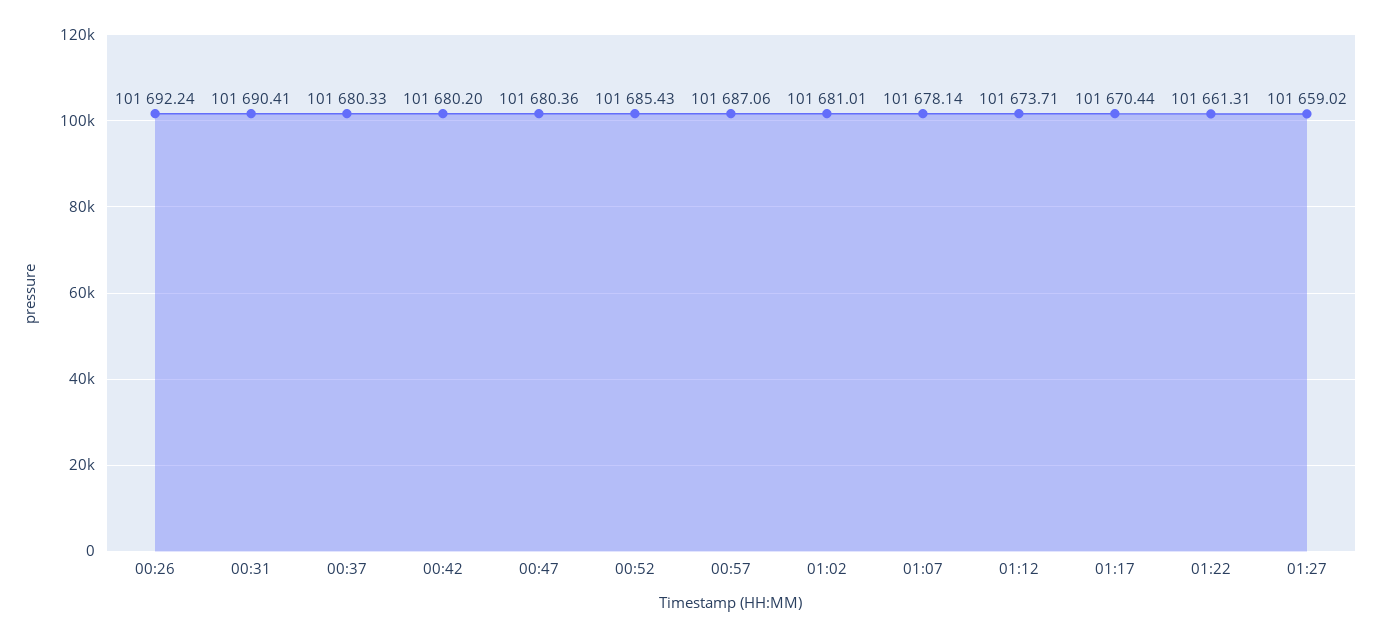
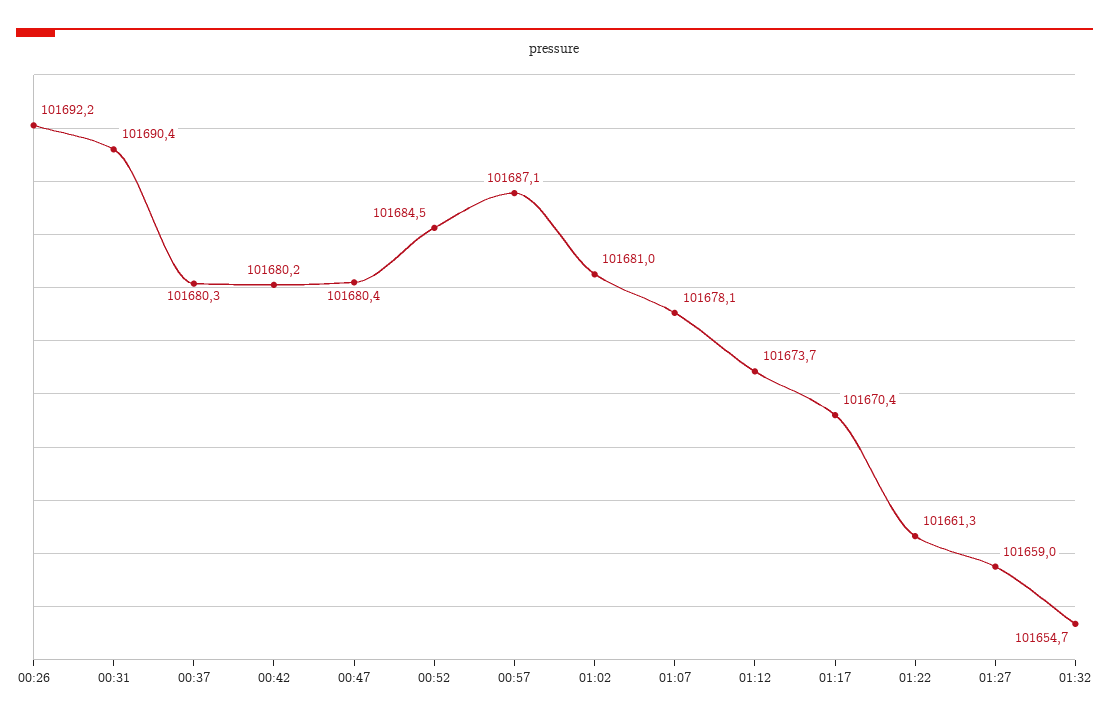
00:52: 101685.43 -> 101684.5
01:32: none -> 101654.7

